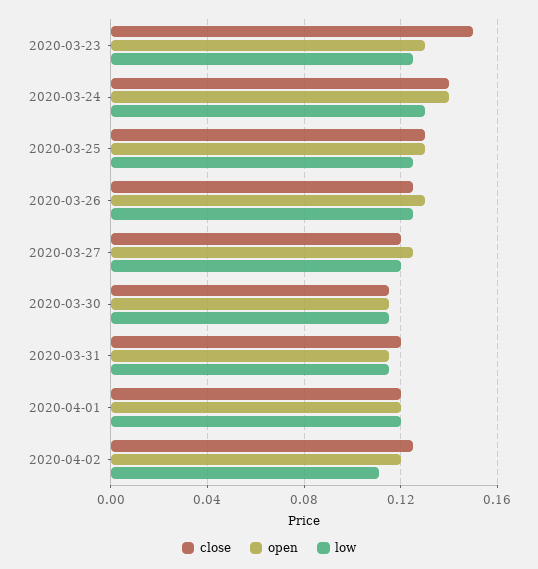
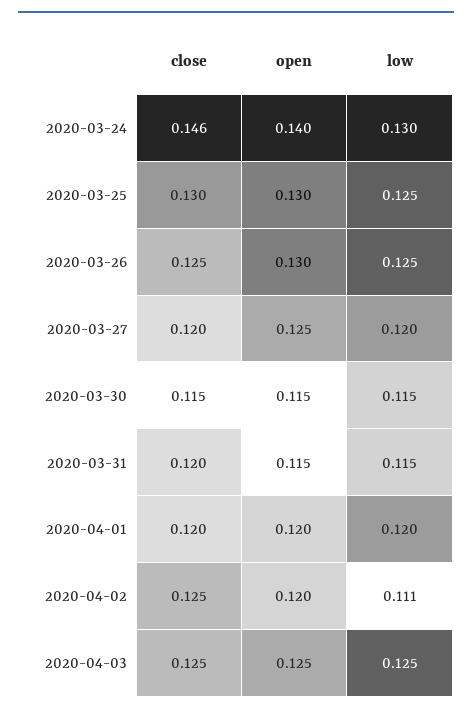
close, 2020-03-23: 0.15 -> none
open, 2020-03-23: 0.13 -> none
low, 2020-03-23: 0.125 -> none
close, 2020-03-24: 0.14 -> 0.146
close, 2020-04-03: none -> 0.125
open, 2020-04-03: none -> 0.125
low, 2020-04-03: none -> 0.125

